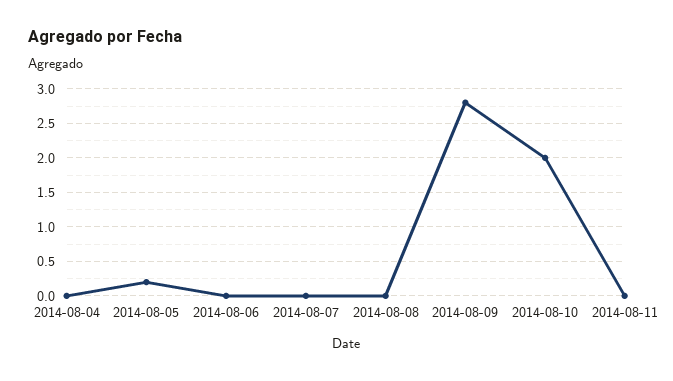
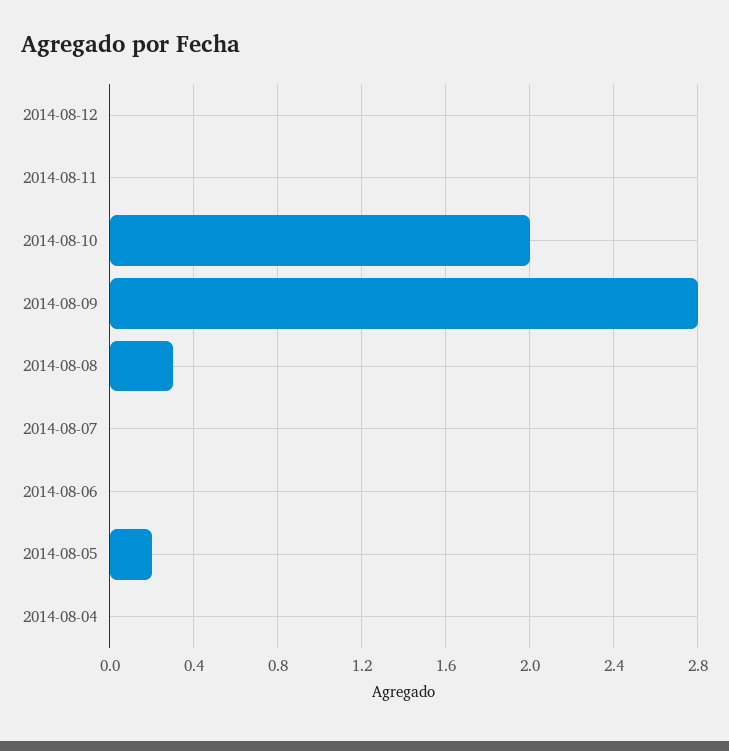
2014-08-08: 0 -> 0.3
2014-08-12: none -> 0

